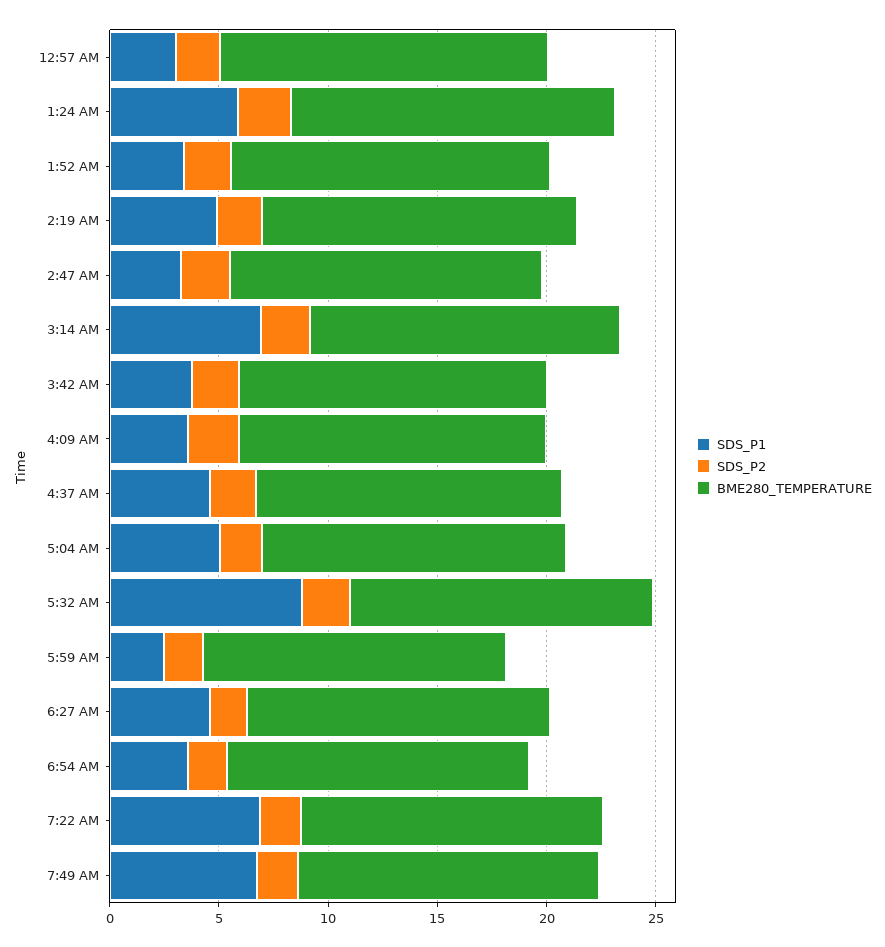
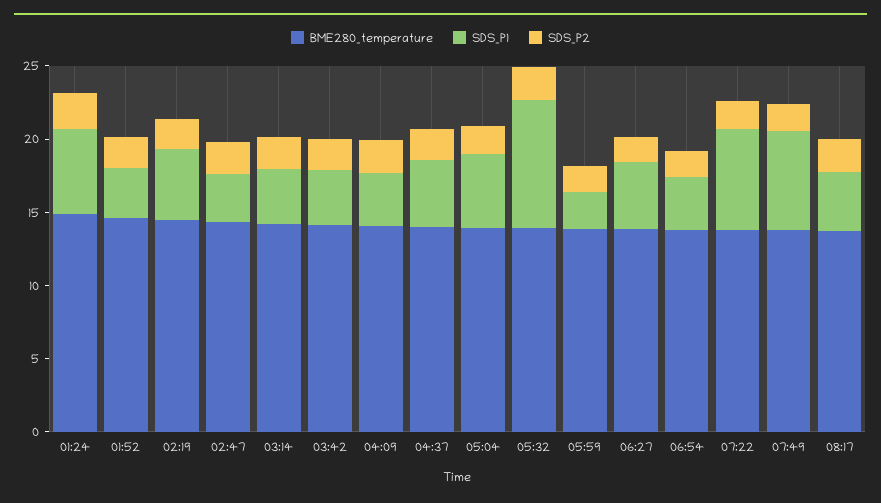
SDS_P1, 12:57 AM: 3 -> none
SDS_P2, 12:57 AM: 2 -> none
BME280_TEMPERATURE, 12:57 AM: 15 -> none
SDS_P1, 3:14 AM: 7 -> 4
BME280_TEMPERATURE, 08:17: none -> 14
SDS_P1, 08:17: none -> 4
SDS_P2, 08:17: none -> 2

